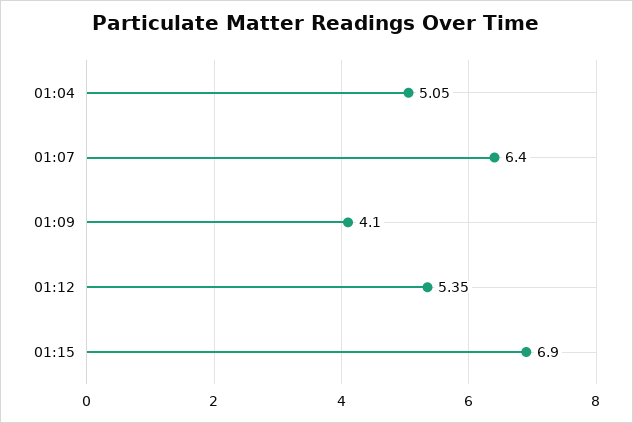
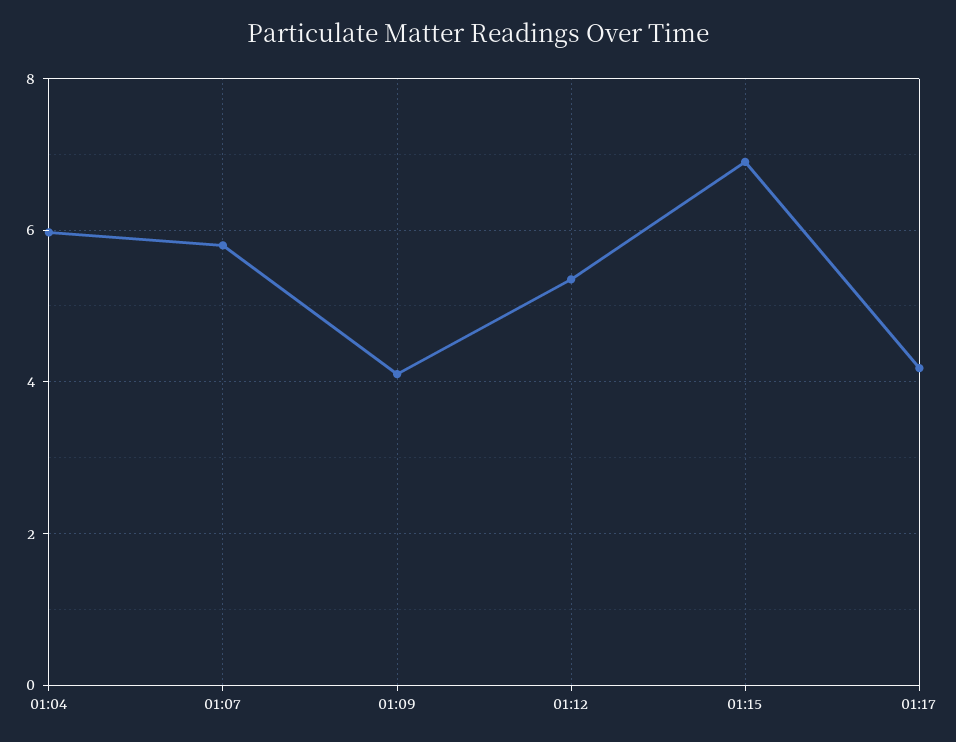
01:04: 5.05 -> 6
01:07: 6.4 -> 5.8
01:17: none -> 4.2

